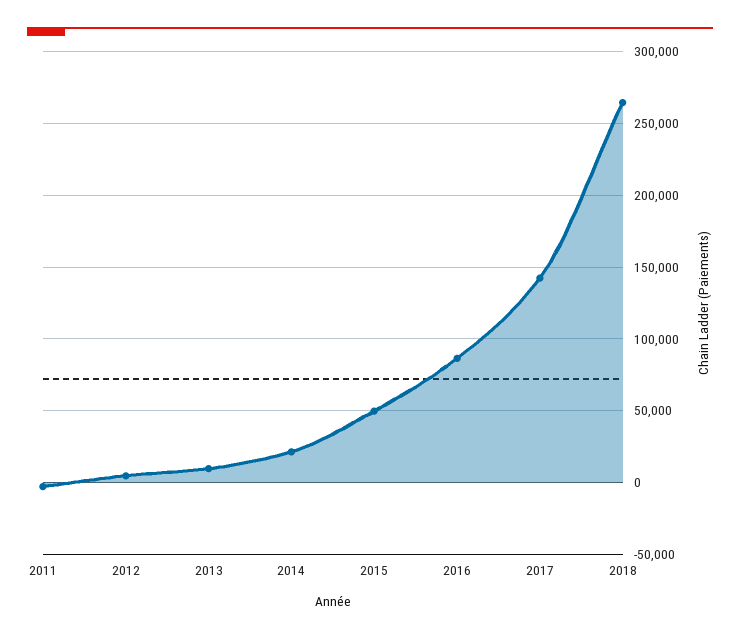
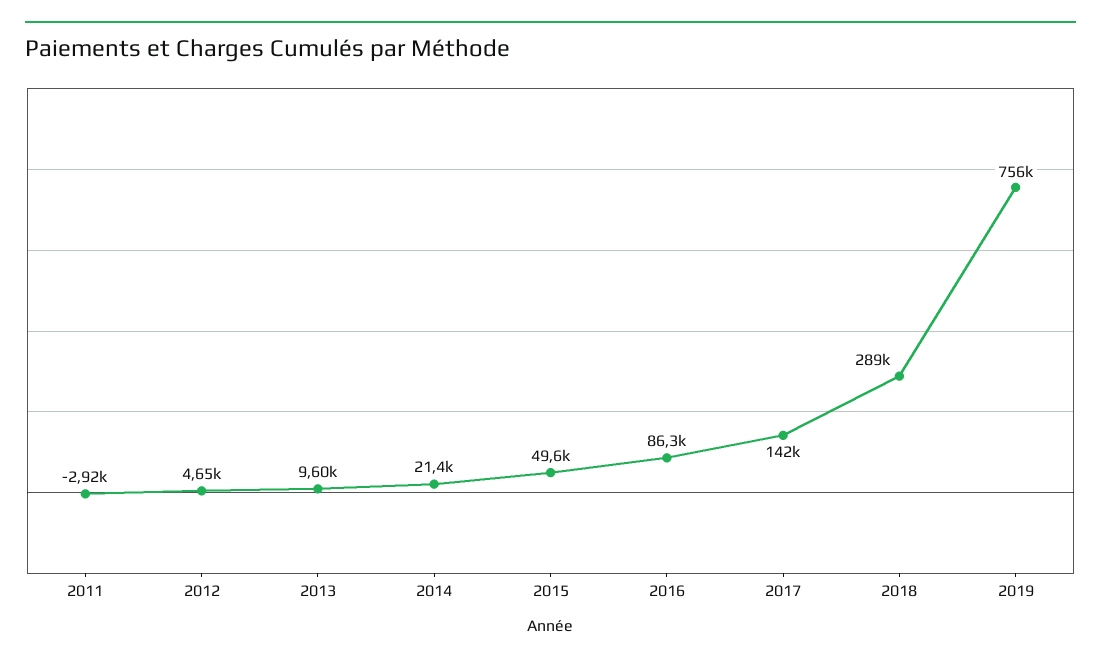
2018: 265000 -> 289000
2019: none -> 756000

